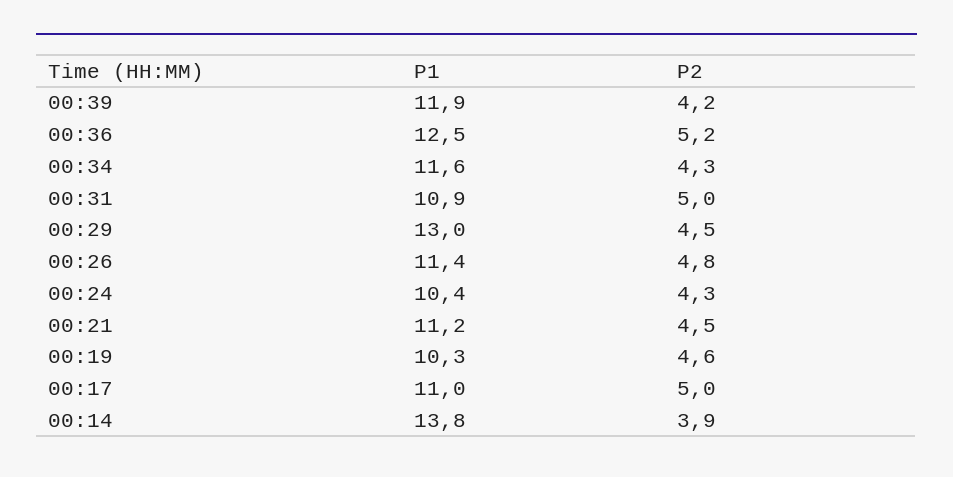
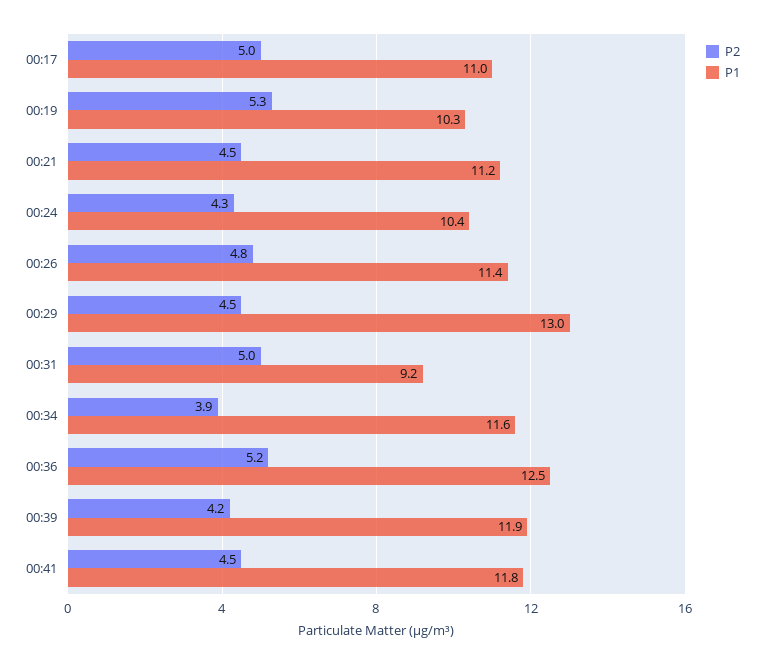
P2, 00:34: 4.3 -> 3.9
P1, 00:31: 10.9 -> 9.2
P2, 00:19: 4.6 -> 5.3
P1, 00:14: 13.8 -> none
P2, 00:14: 3.9 -> none
P2, 00:41: none -> 4.5
P1, 00:41: none -> 11.8

